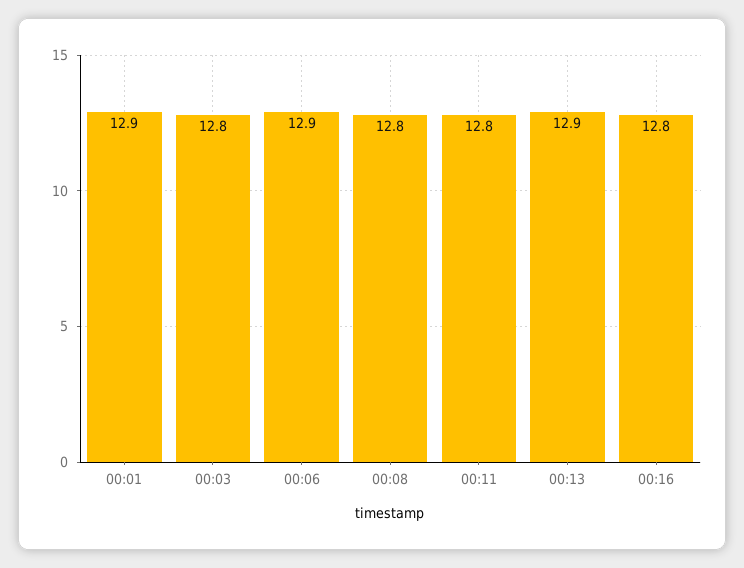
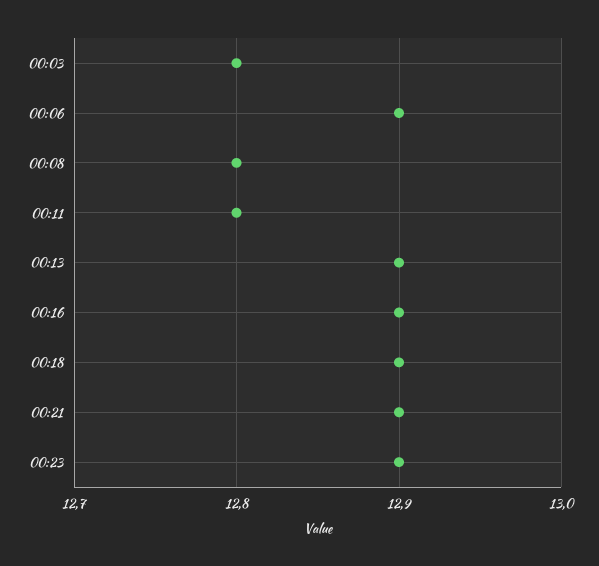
00:01: 12.9 -> none
00:16: 12.8 -> 12.9
00:18: none -> 12.9
00:21: none -> 12.9
00:23: none -> 12.9

